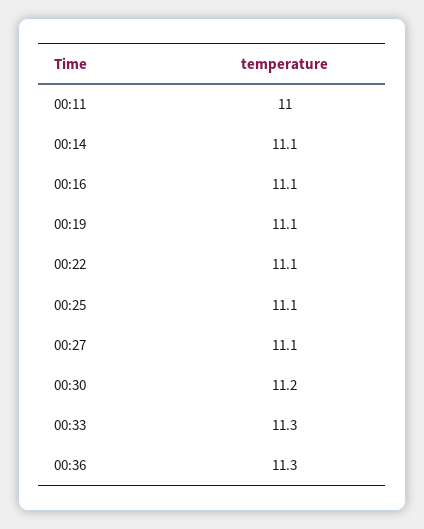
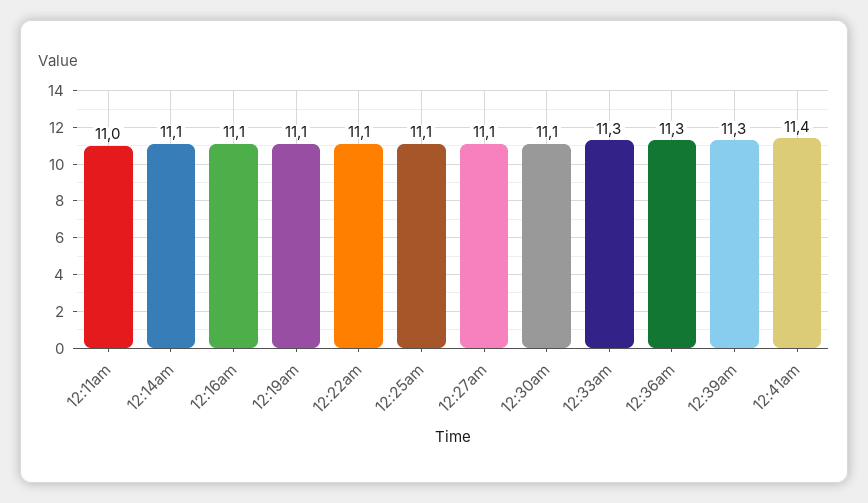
00:30: 11.2 -> 11.1
12:39am: none -> 11.3
12:41am: none -> 11.4

